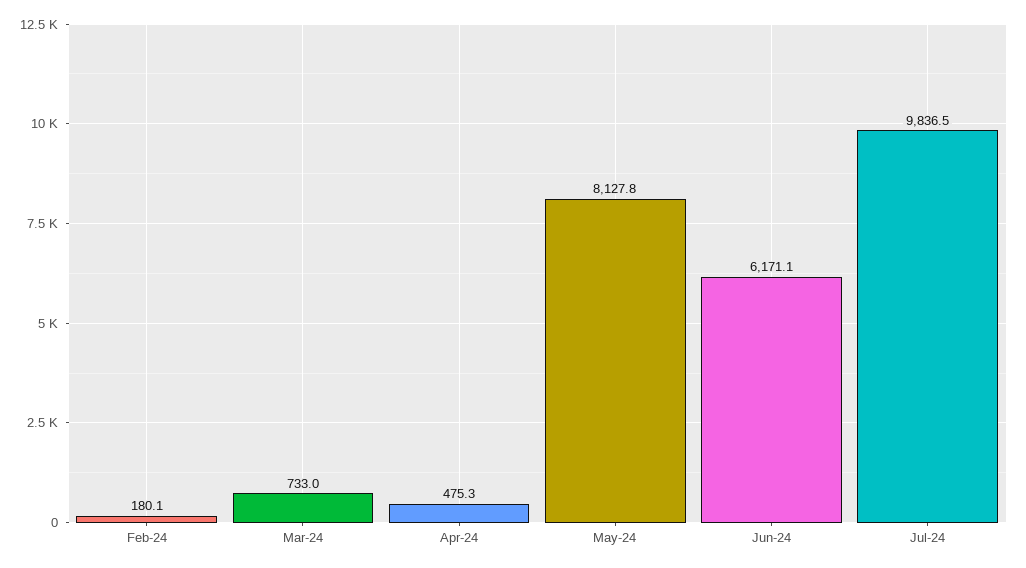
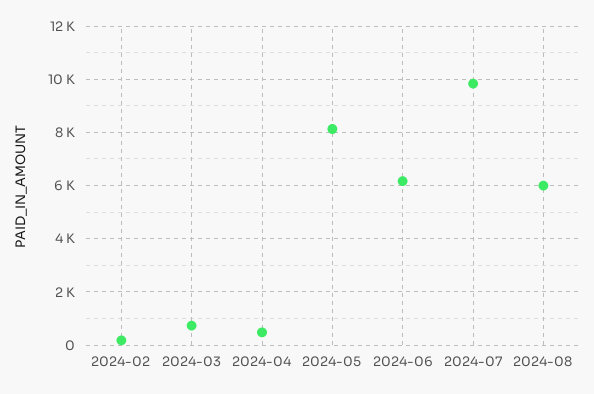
2024-08: none -> 6000

